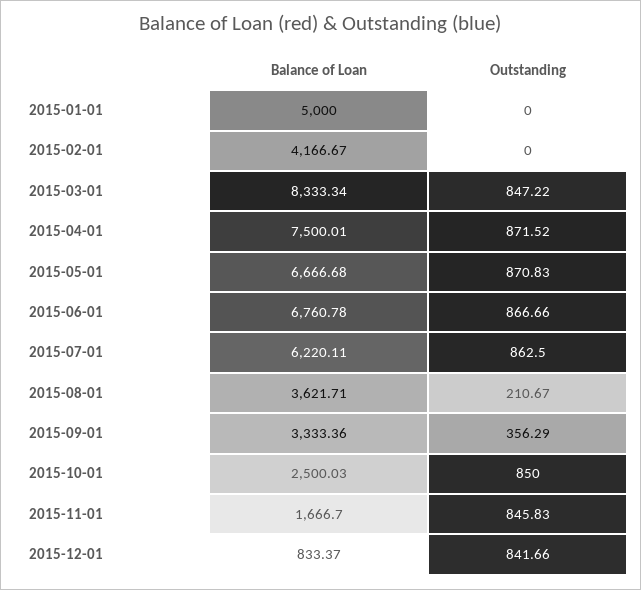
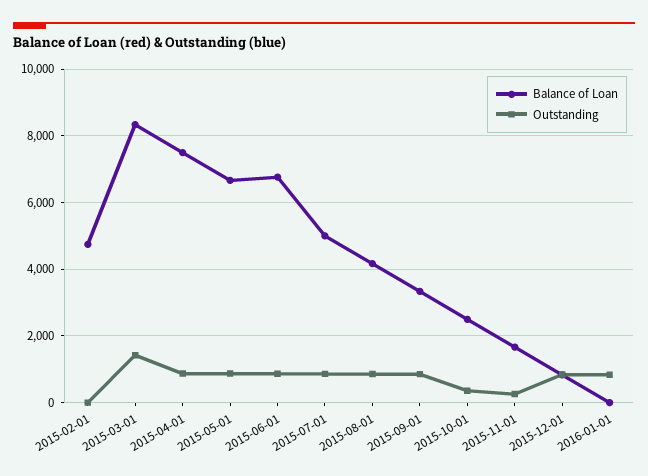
Balance of Loan, 2015-01-01: 5000 -> none
Outstanding, 2015-01-01: 0 -> none
Balance of Loan, 2015-02-01: 4166.67 -> 4800
Outstanding, 2015-03-01: 847.22 -> 1400
Balance of Loan, 2015-07-01: 6220.11 -> 5000
Balance of Loan, 2015-08-01: 3621.71 -> 4200
Outstanding, 2015-08-01: 210.67 -> 800
Outstanding, 2015-09-01: 356.29 -> 800
Outstanding, 2015-10-01: 850 -> 400
Outstanding, 2015-11-01: 845.83 -> 200
Balance of Loan, 2016-01-01: none -> 0
Outstanding, 2016-01-01: none -> 800

